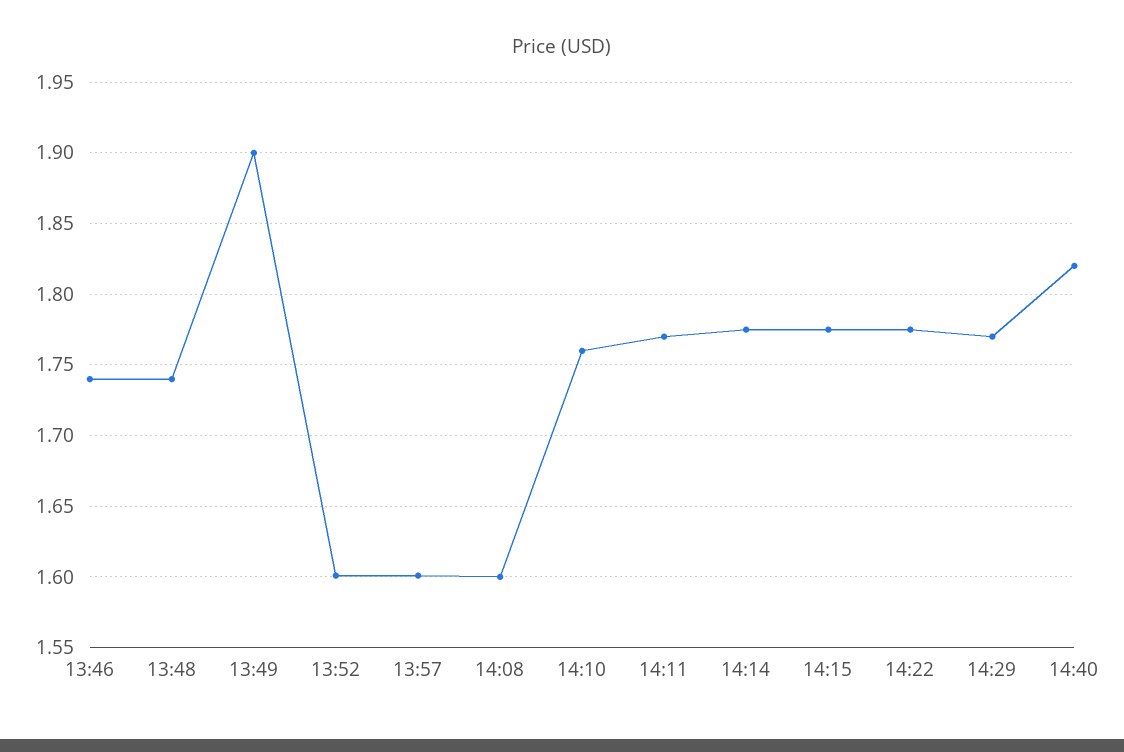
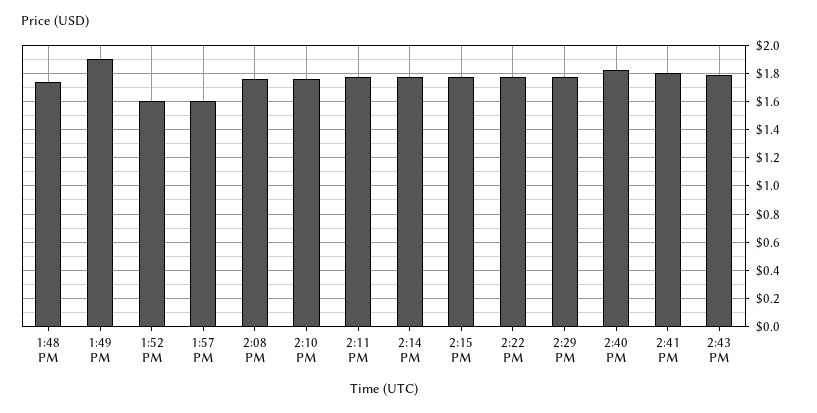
13:46: 1.74 -> none
14:08: 1.6 -> 1.75
2:41 PM: none -> 1.8
2:43 PM: none -> 1.8

